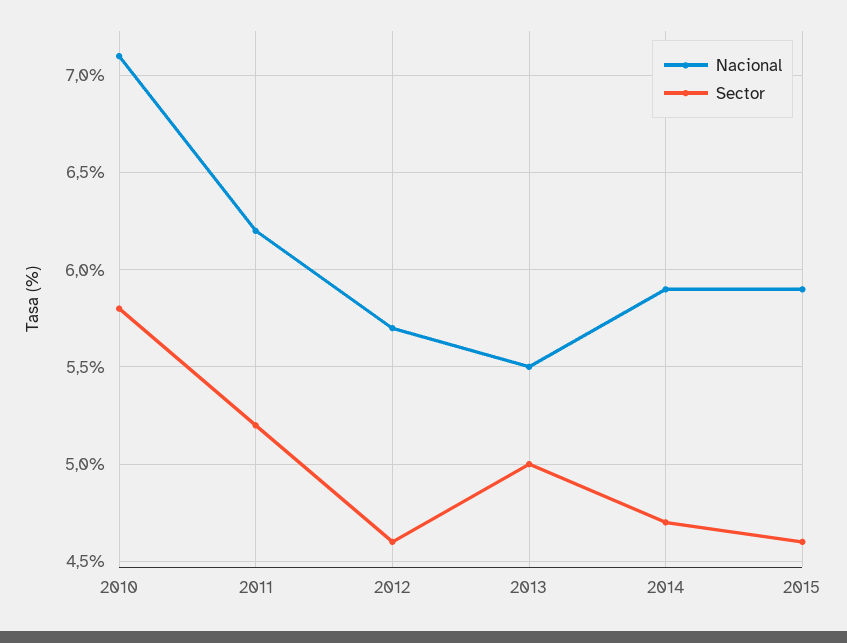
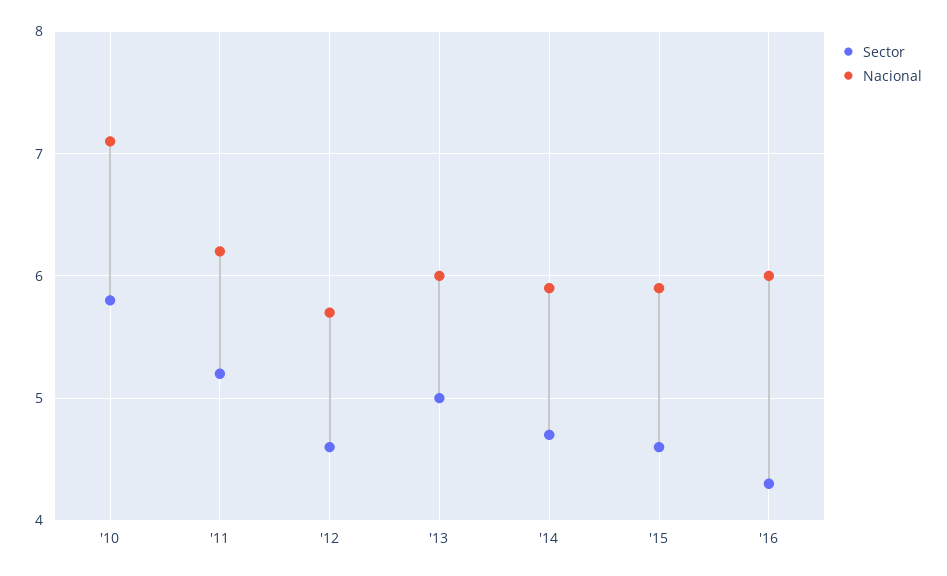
Nacional, 2013: 5.5 -> 6
Sector, '16: none -> 4.3
Nacional, '16: none -> 6

